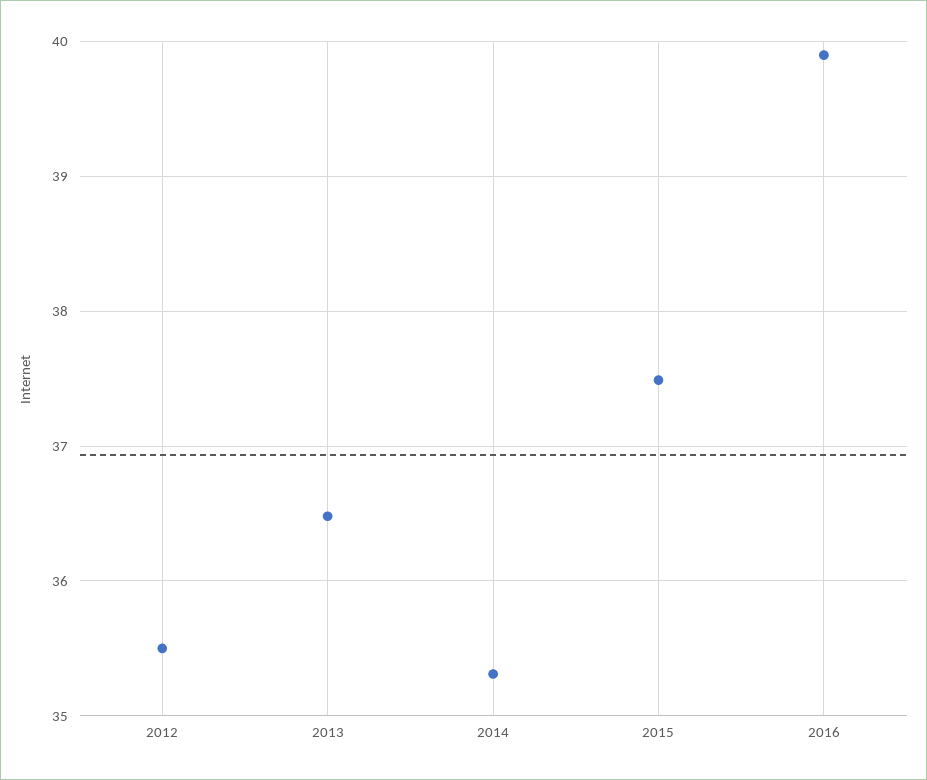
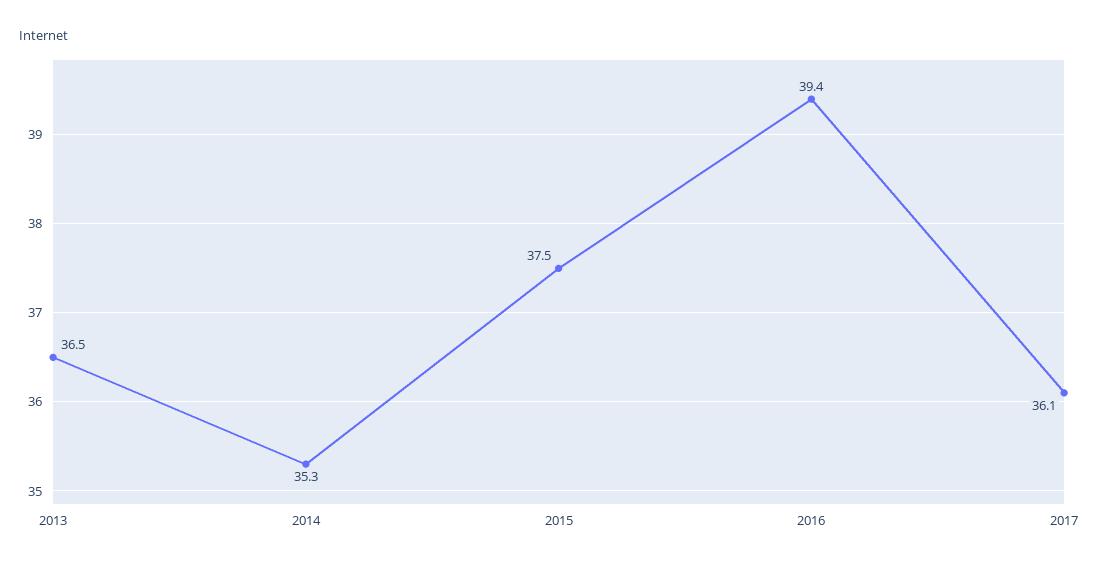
2012: 35.5 -> none
2016: 39.9 -> 39.4
2017: none -> 36.1

